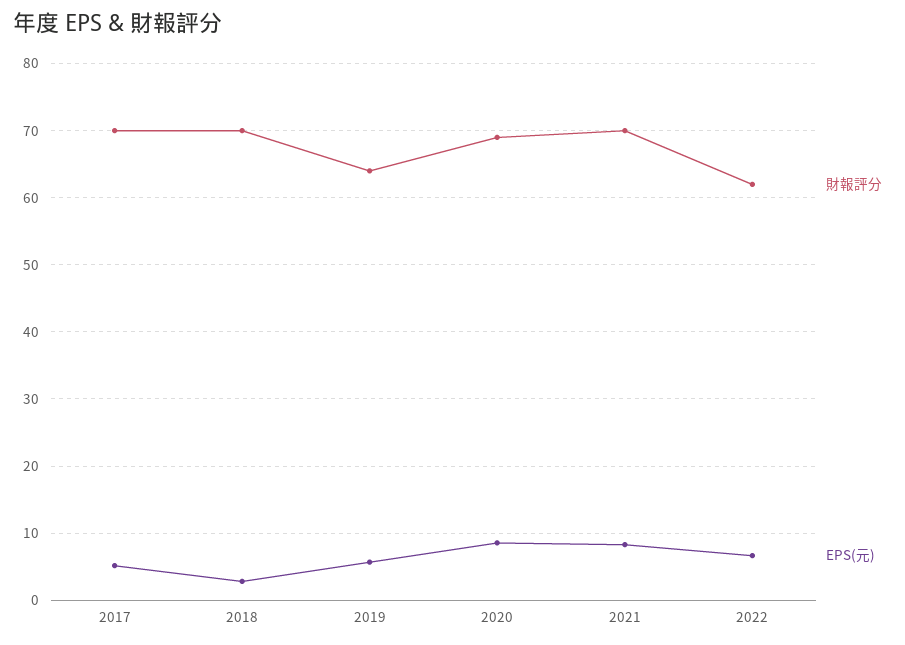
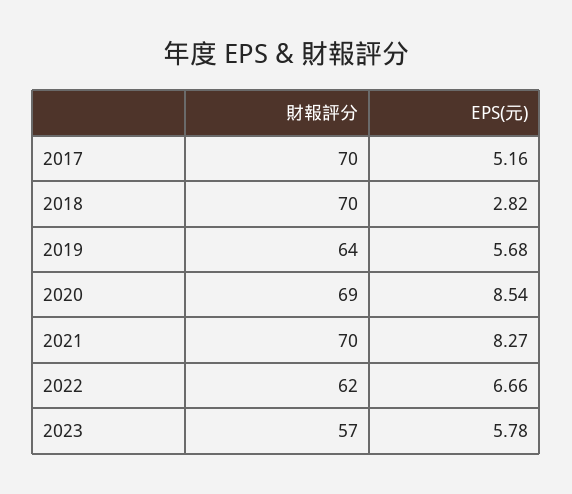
財報評分, 2023: none -> 57
EPS(元), 2023: none -> 5.78

